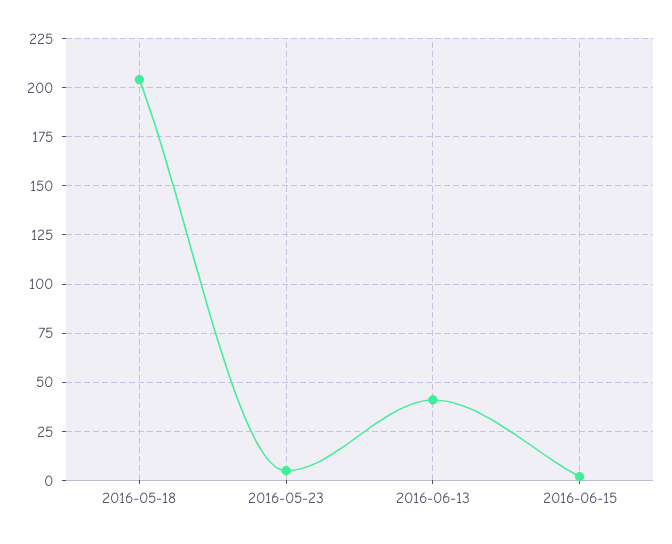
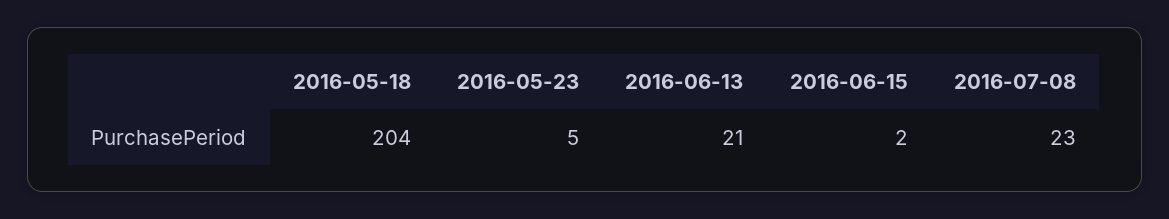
2016-06-13: 40 -> 21
2016-07-08: none -> 23

